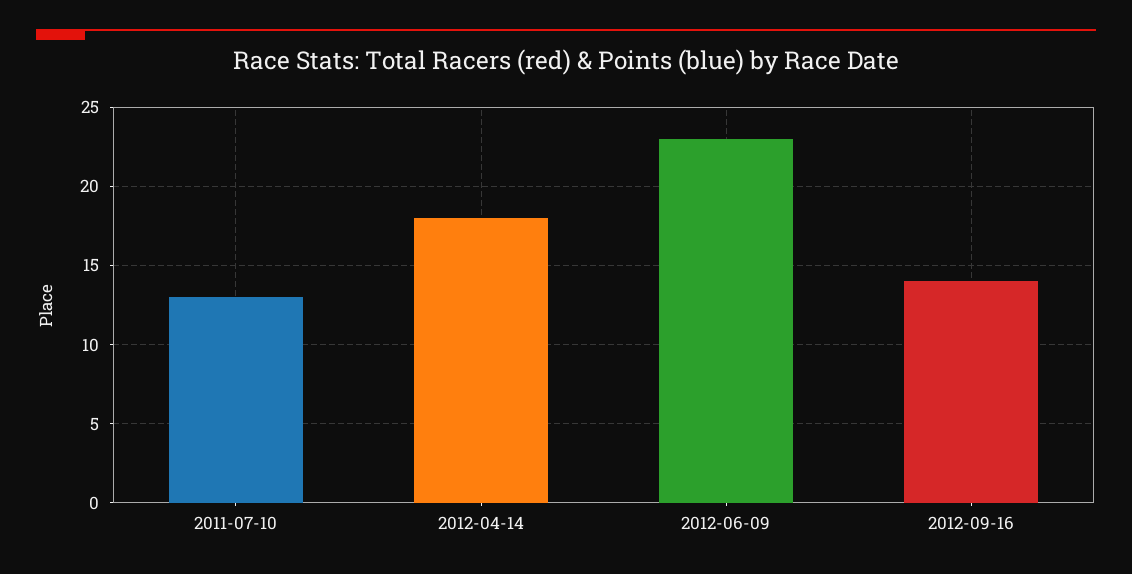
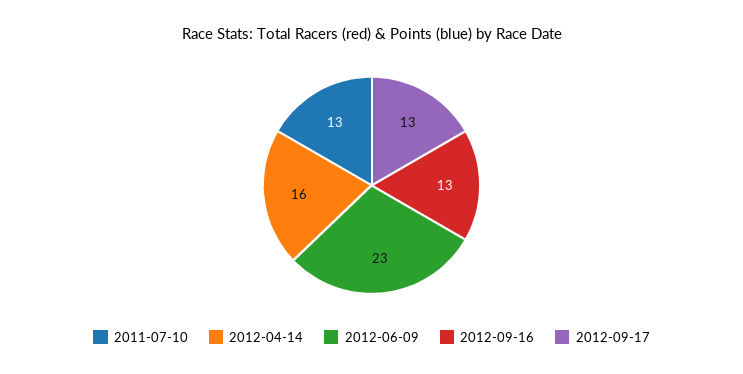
2012-04-14: 18 -> 16
2012-09-16: 14 -> 13
2012-09-17: none -> 13

